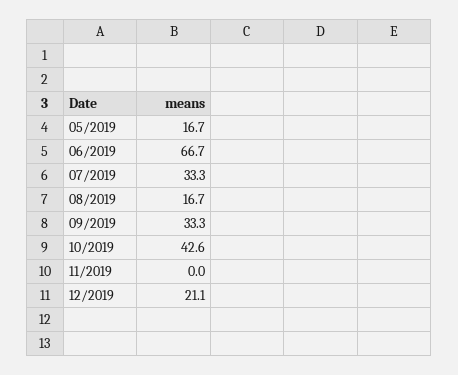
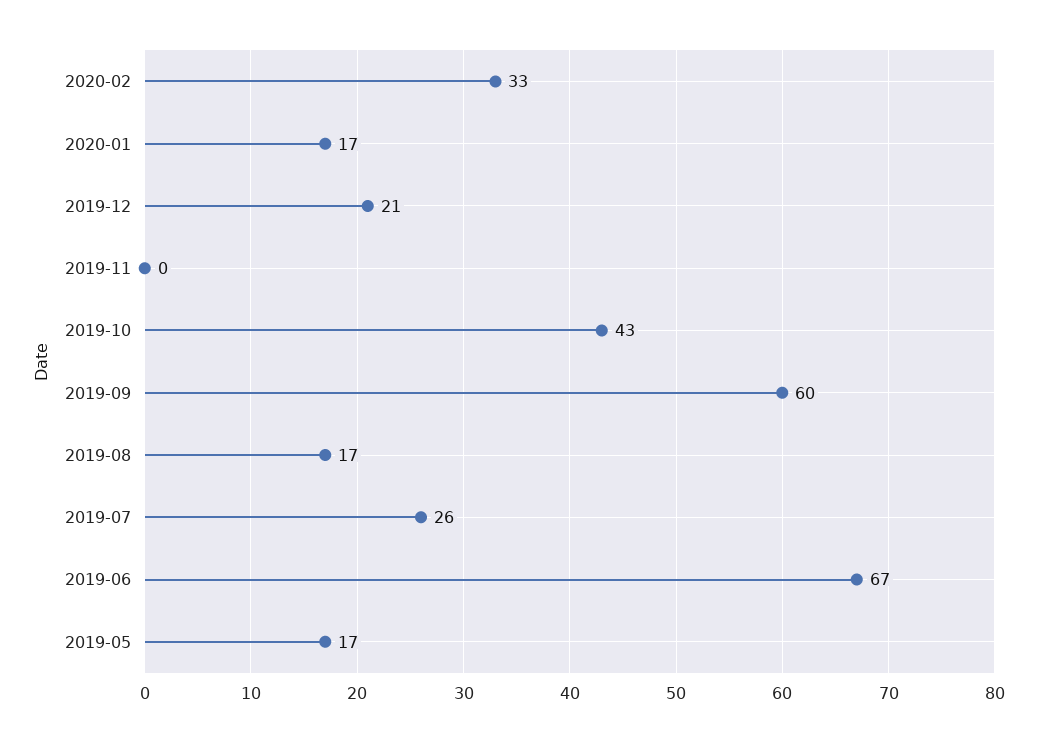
07/2019: 33.3 -> 26
09/2019: 33.3 -> 60
2020-02: none -> 33
2020-01: none -> 17

